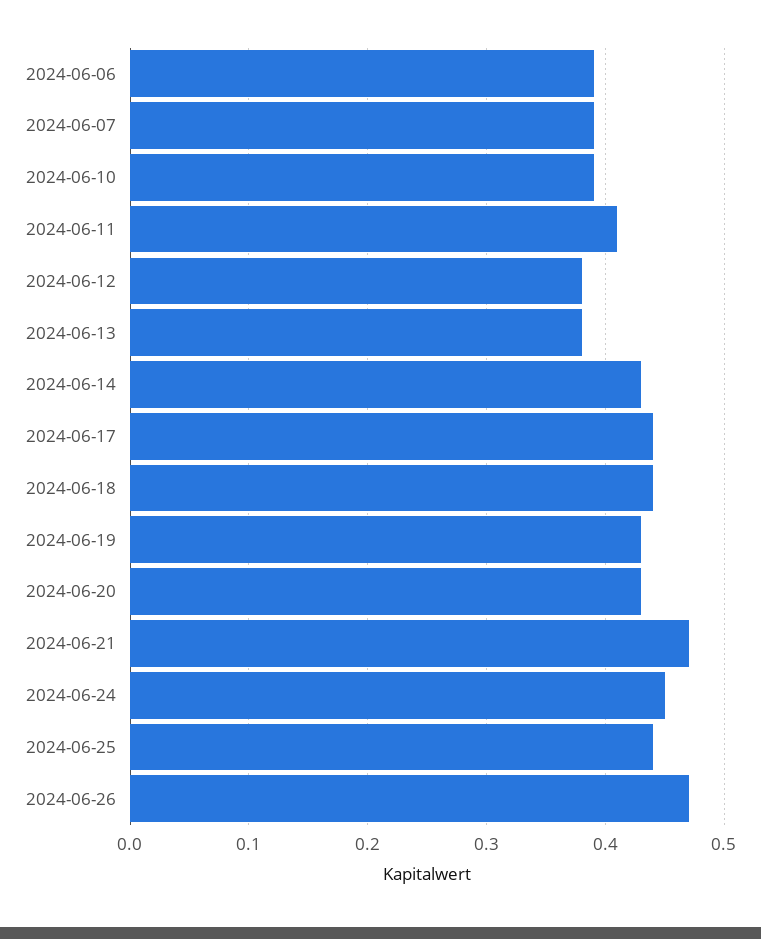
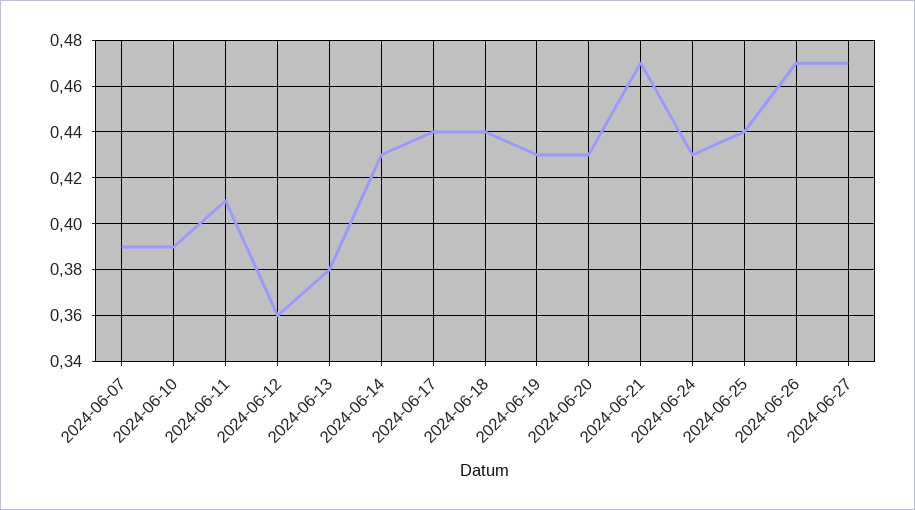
2024-06-06: 0.39 -> none
2024-06-12: 0.38 -> 0.36
2024-06-24: 0.45 -> 0.43
2024-06-27: none -> 0.47

